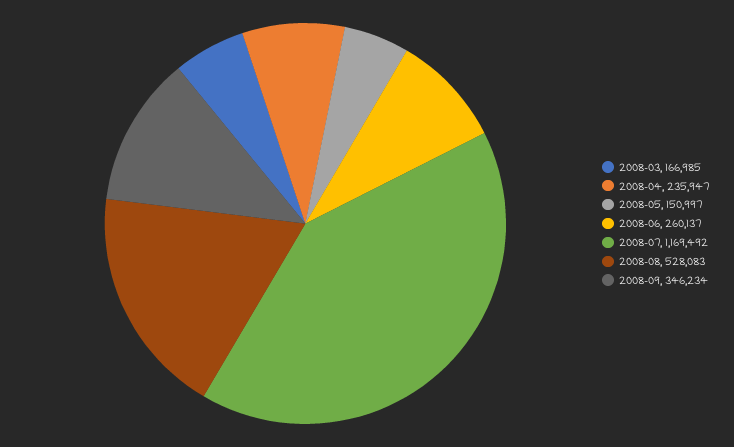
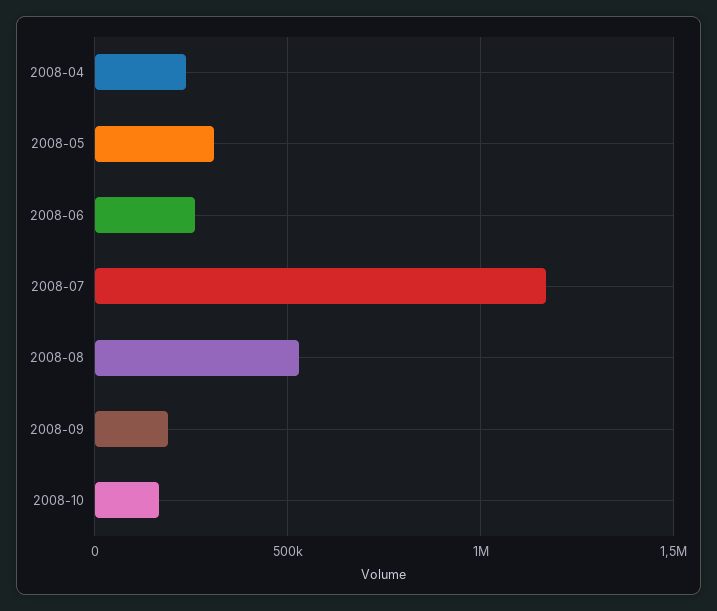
2008-03: 166985 -> none
2008-05: 150997 -> 300000
2008-09: 346234 -> 200000
2008-10: none -> 150000

